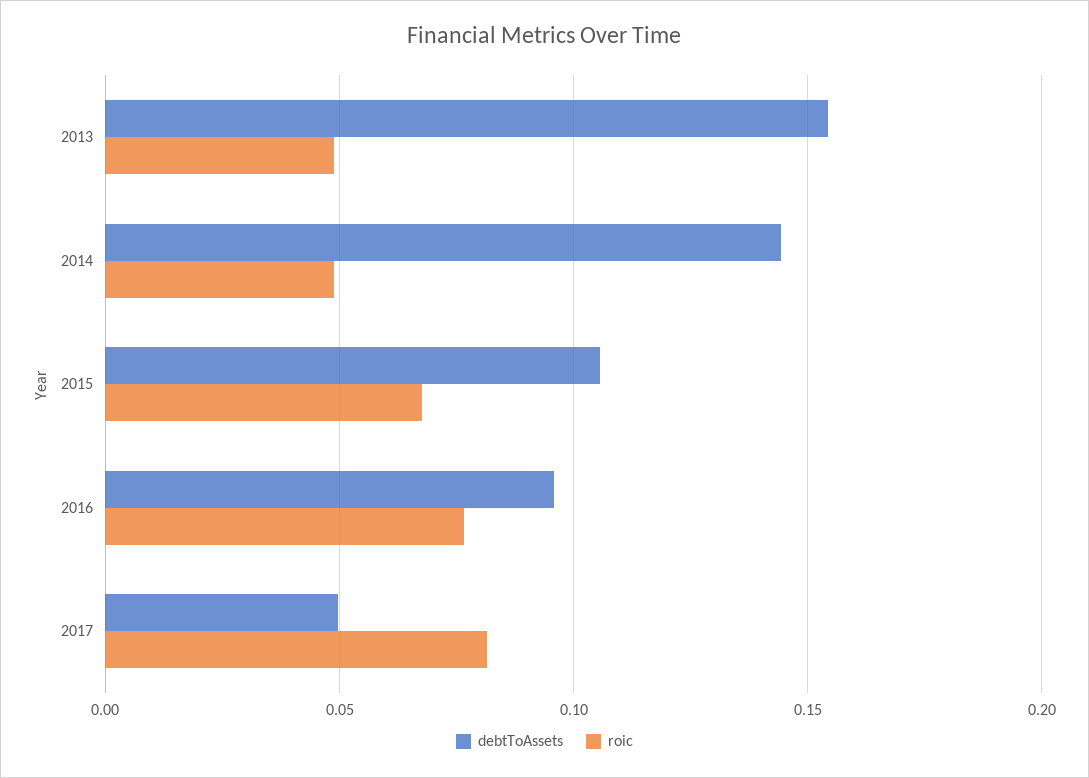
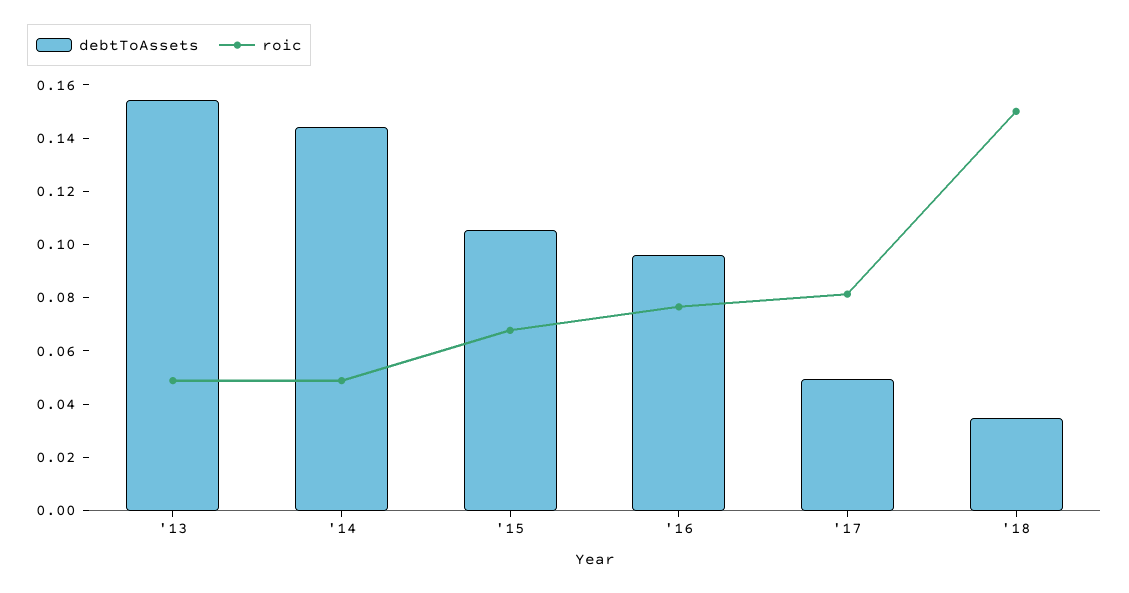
debtToAssets, '18: none -> 0.035
roic, '18: none -> 0.15

